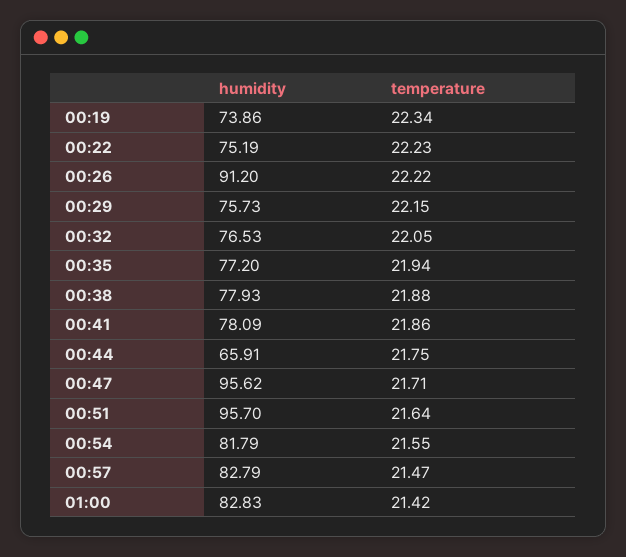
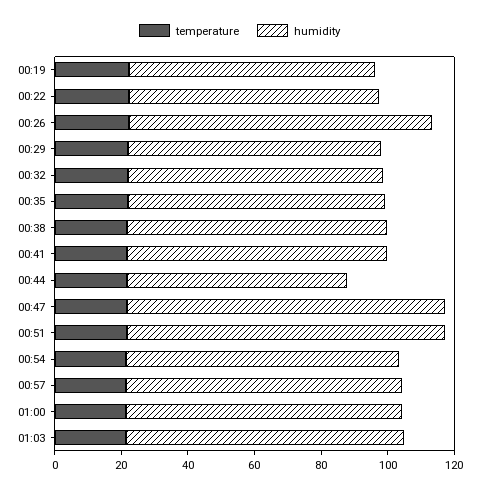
temperature, 01:03: none -> 20
humidity, 01:03: none -> 85

